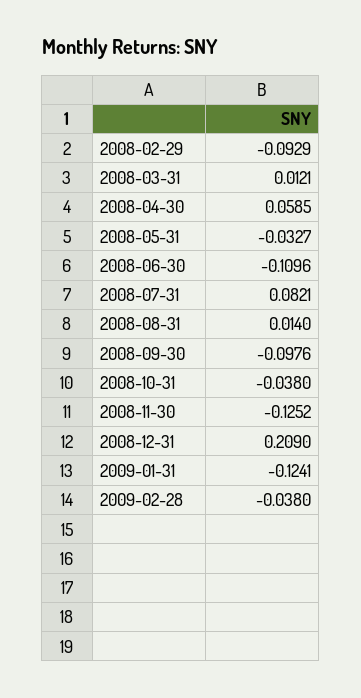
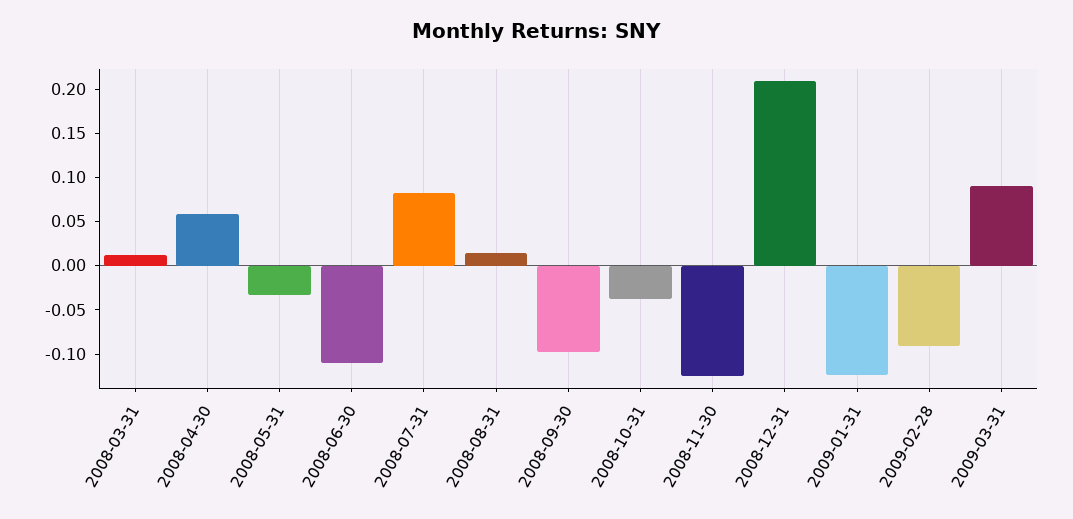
2008-02-29: -0.0929 -> none
2009-02-28: -0.038 -> -0.09
2009-03-31: none -> 0.09

